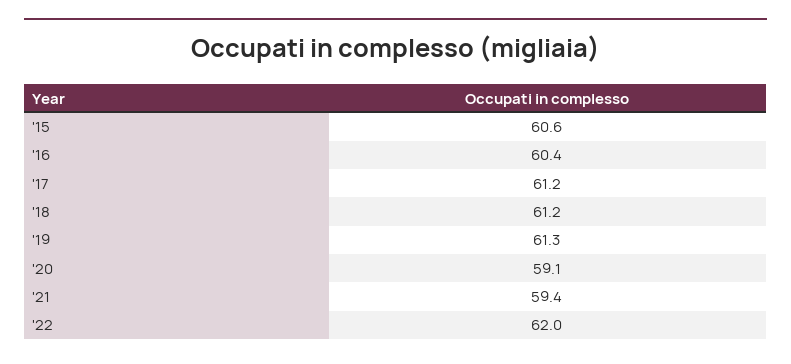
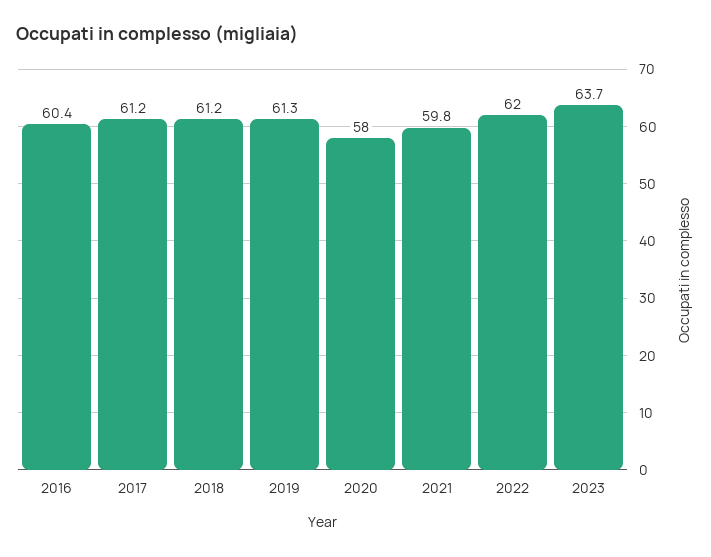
'15: 60.6 -> none
'20: 59.1 -> 58
'21: 59.4 -> 59.8
2023: none -> 63.7

